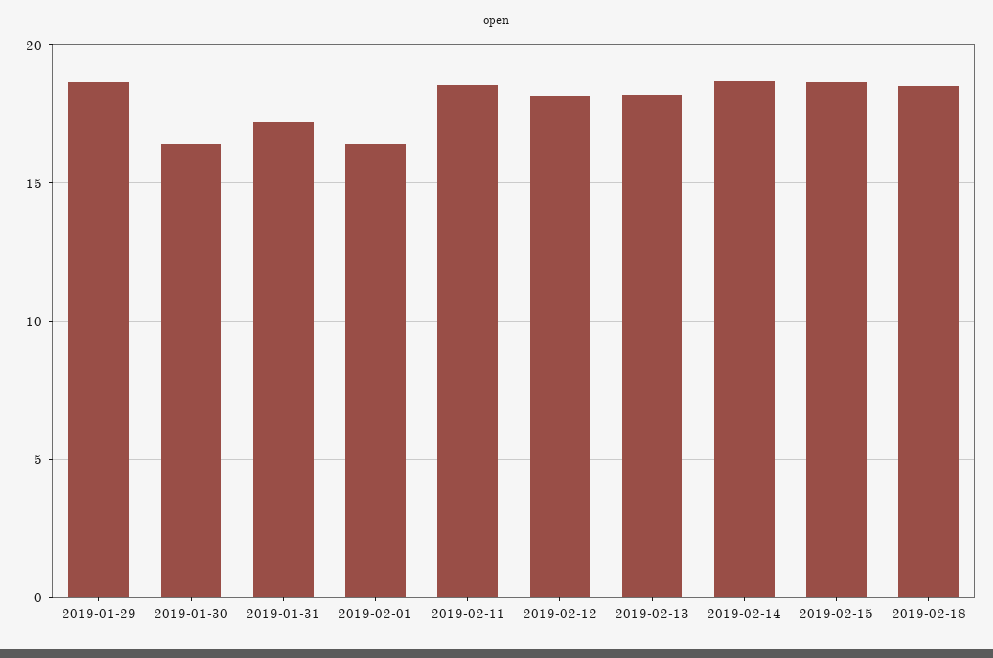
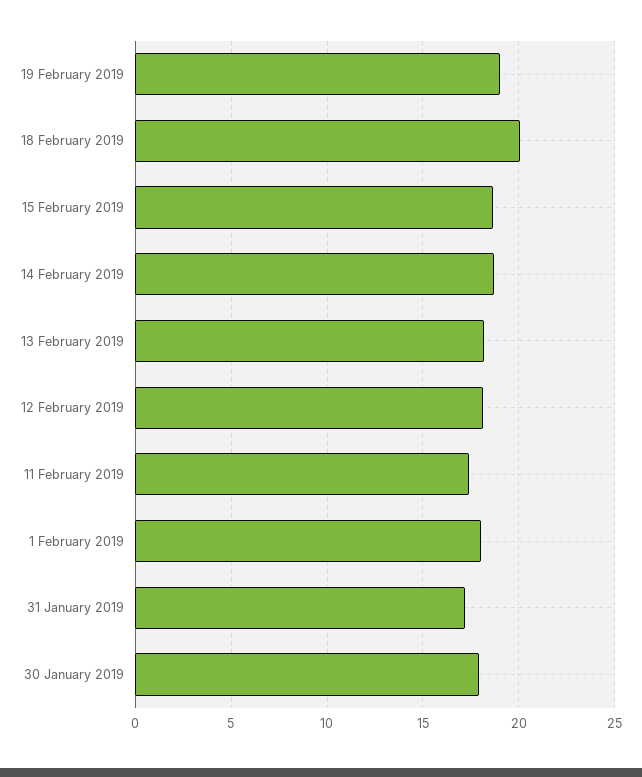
2019-01-29: 18.5 -> none
2019-01-30: 16.5 -> 18
2019-02-01: 16.5 -> 18
2019-02-11: 18.5 -> 17.5
2019-02-18: 18.5 -> 20
19 February 2019: none -> 19

